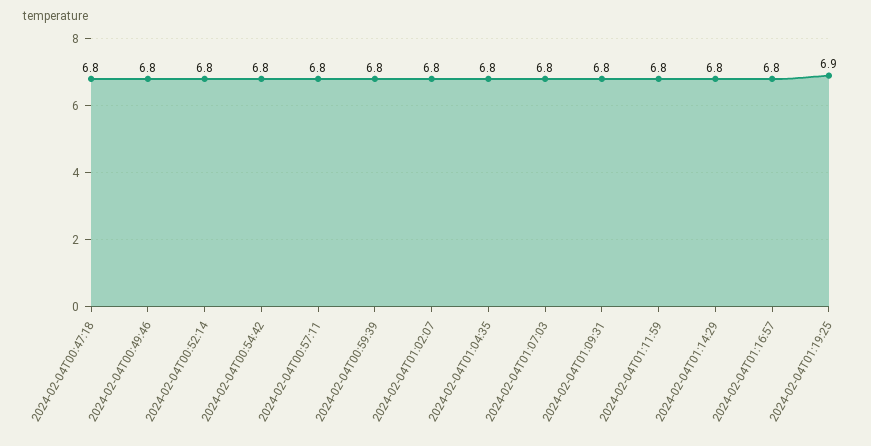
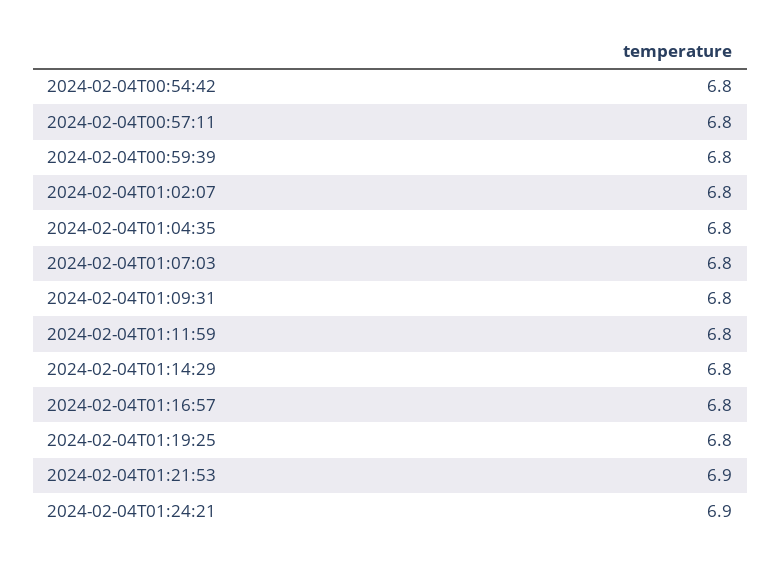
2024-02-04T00:47:18: 6.8 -> none
2024-02-04T00:49:46: 6.8 -> none
2024-02-04T00:52:14: 6.8 -> none
2024-02-04T01:19:25: 6.9 -> 6.8
2024-02-04T01:21:53: none -> 6.9
2024-02-04T01:24:21: none -> 6.9

